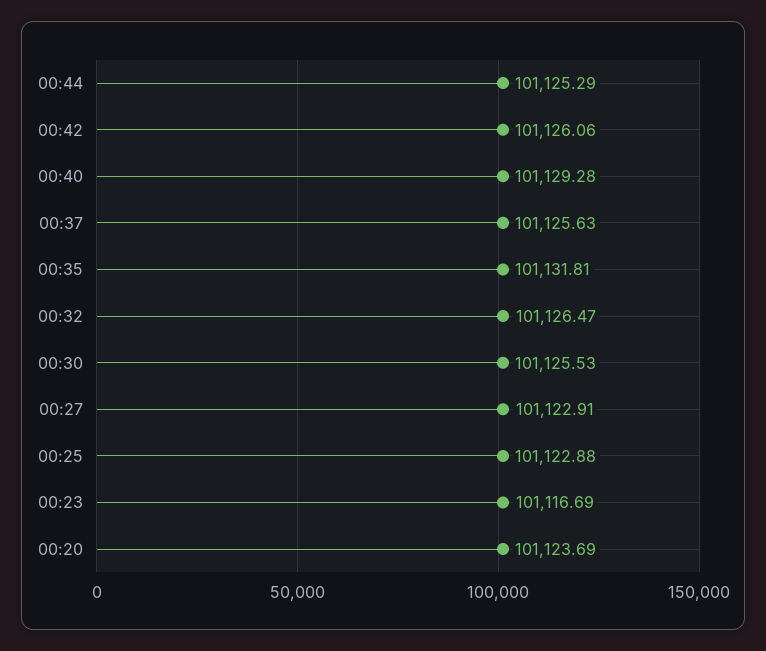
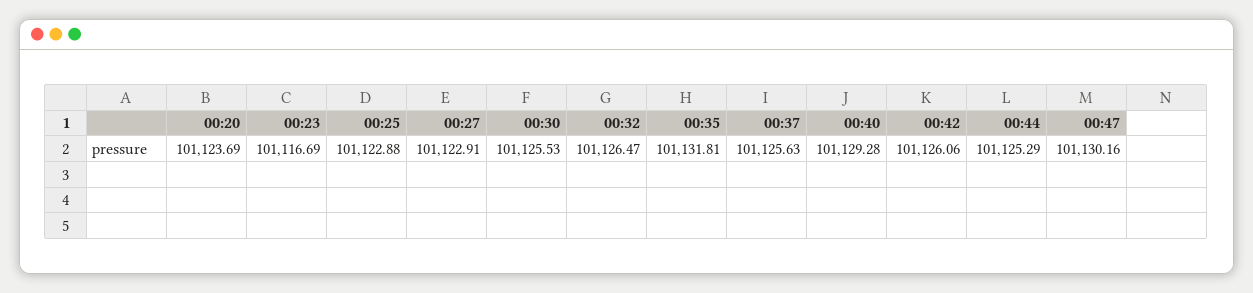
00:47: none -> 101130.16

